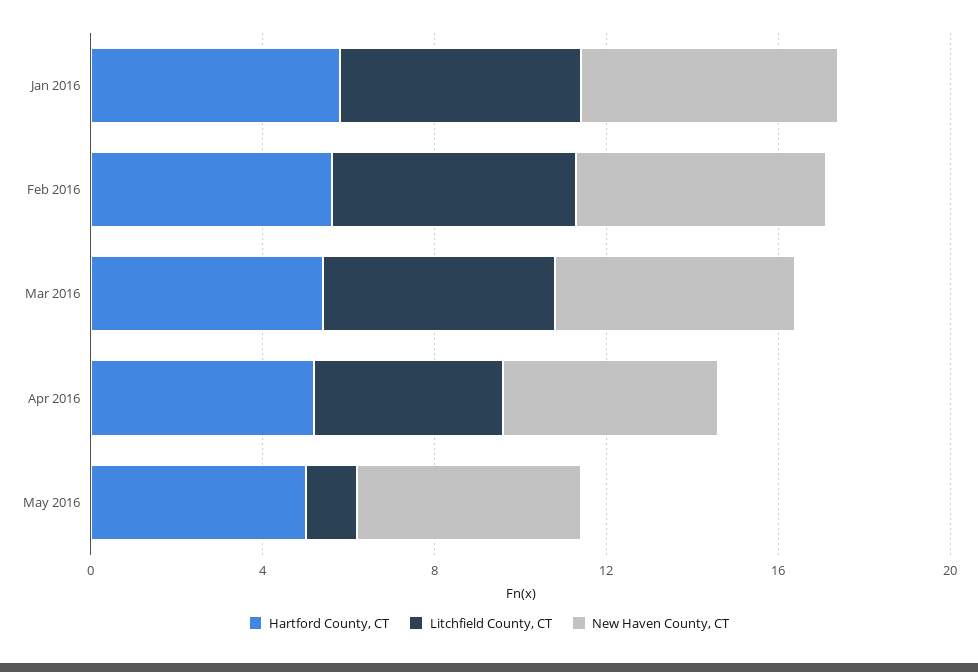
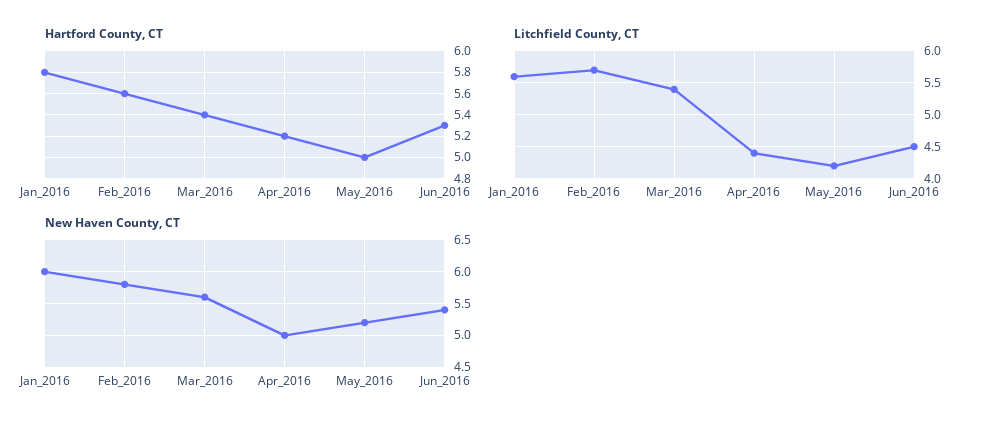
Litchfield County, CT, May 2016: 1 -> 4.2
Hartford County, CT, Jun_2016: none -> 5.3
Litchfield County, CT, Jun_2016: none -> 4.5
New Haven County, CT, Jun_2016: none -> 5.4

